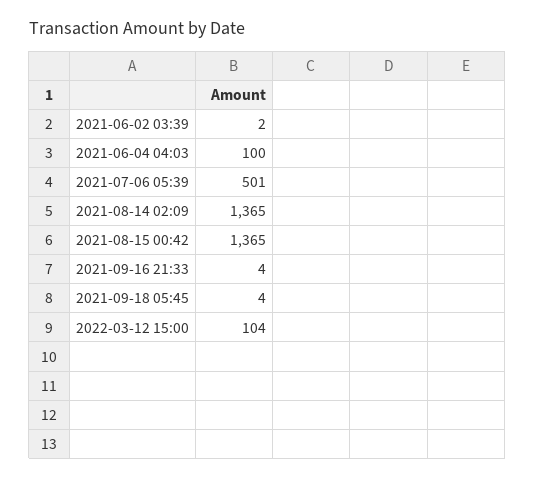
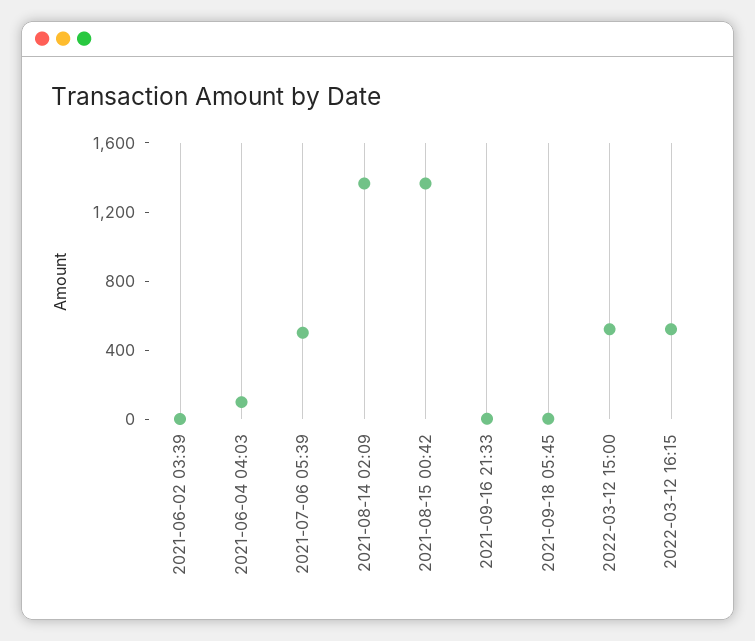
2022-03-12 15:00: 104 -> 500
2022-03-12 16:15: none -> 500

